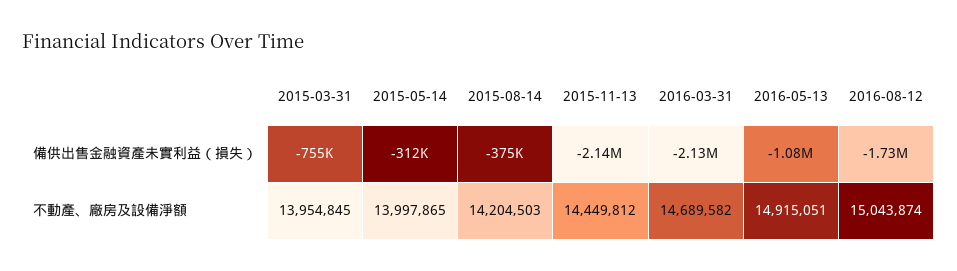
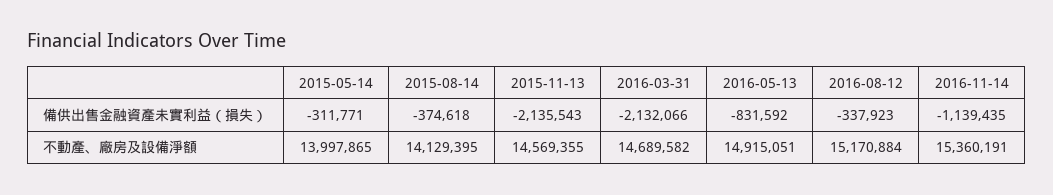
2015-03-31, 備供出售金融資產未實利益（損失）: -755000 -> none
2016-05-13, 備供出售金融資產未實利益（損失）: -1080000 -> -831592
2016-08-12, 備供出售金融資產未實利益（損失）: -1730000 -> -337923
2015-03-31, 不動產、廠房及設備淨額: 13954845 -> none
2015-08-14, 不動產、廠房及設備淨額: 14204503 -> 14129395
2015-11-13, 不動產、廠房及設備淨額: 14449812 -> 14569355
2016-08-12, 不動產、廠房及設備淨額: 15043874 -> 15170884
2016-11-14, 備供出售金融資產未實利益（損失）: none -> -1139435
2016-11-14, 不動產、廠房及設備淨額: none -> 15360191

